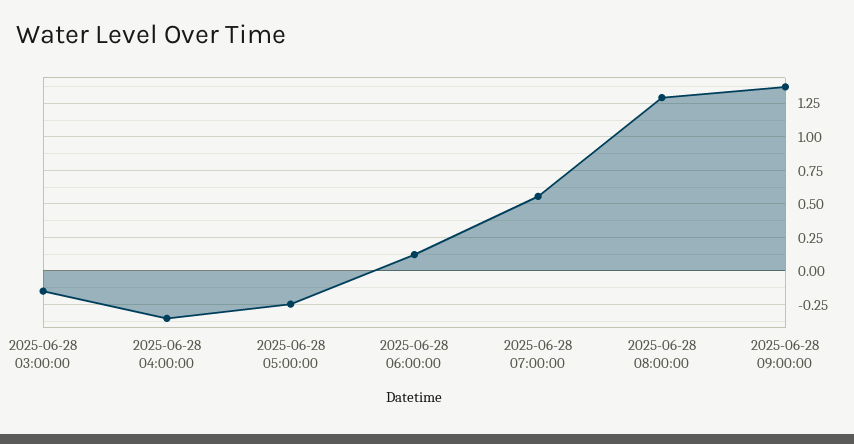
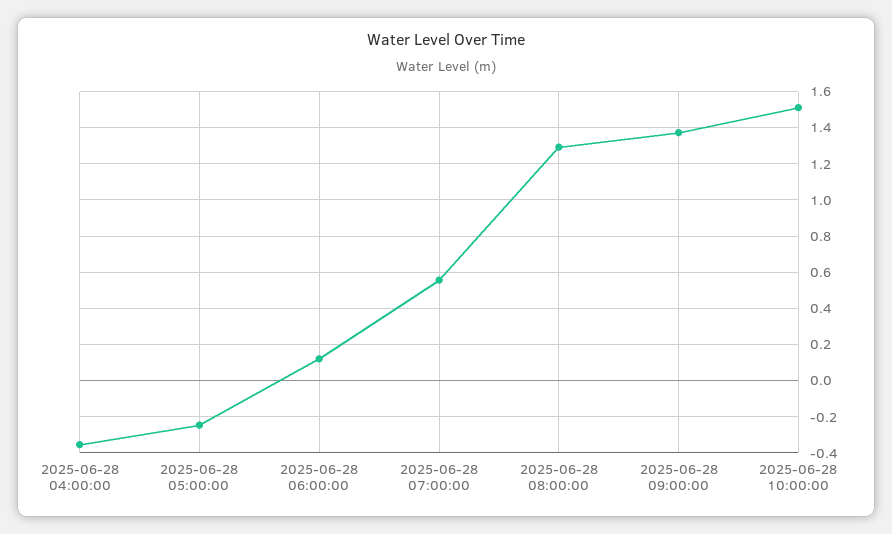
2025-06-28 03:00:00: -0.15 -> none
2025-06-28 10:00:00: none -> 1.5

